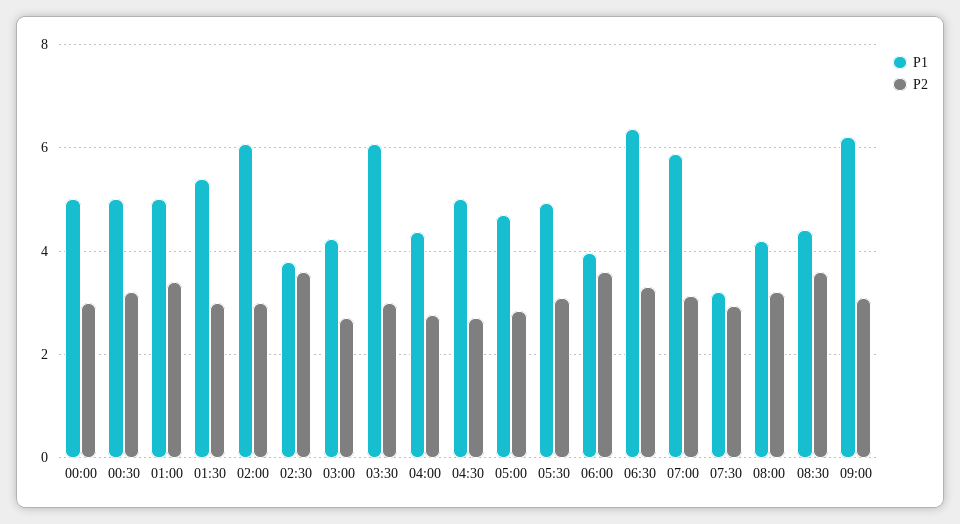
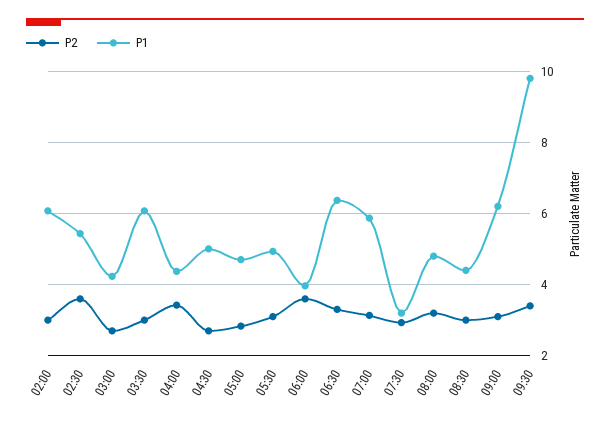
P1, 00:00: 5 -> none
P2, 00:00: 3 -> none
P1, 00:30: 5 -> none
P2, 00:30: 3.2 -> none
P1, 01:00: 5 -> none
P2, 01:00: 3.4 -> none
P1, 01:30: 5.4 -> none
P2, 01:30: 3 -> none
P1, 02:30: 3.8 -> 5.4
P2, 04:00: 2.8 -> 3.4
P1, 08:00: 4.2 -> 4.8
P2, 08:30: 3.6 -> 3
P2, 09:30: none -> 3.4
P1, 09:30: none -> 9.8

